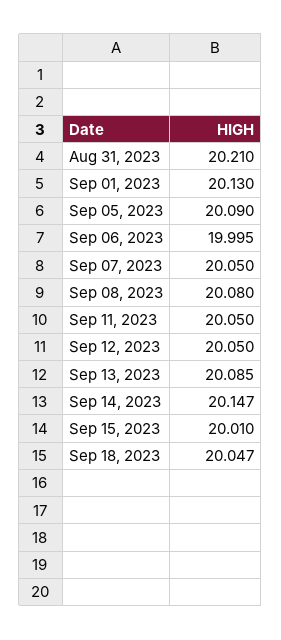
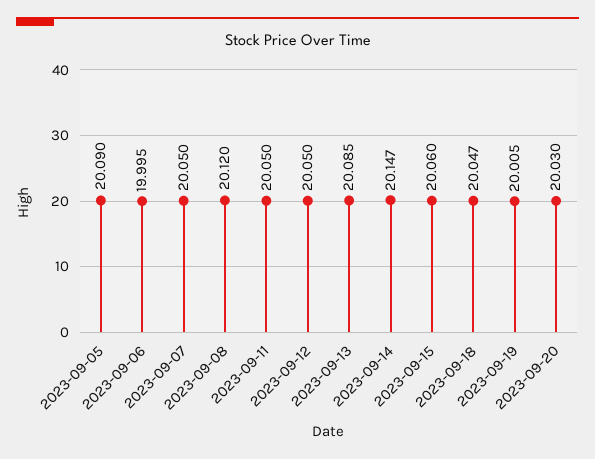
Aug 31, 2023: 20.21 -> none
Sep 01, 2023: 20.13 -> none
Sep 08, 2023: 20.08 -> 20.12
Sep 15, 2023: 20.01 -> 20.06
2023-09-19: none -> 20.005
2023-09-20: none -> 20.03

